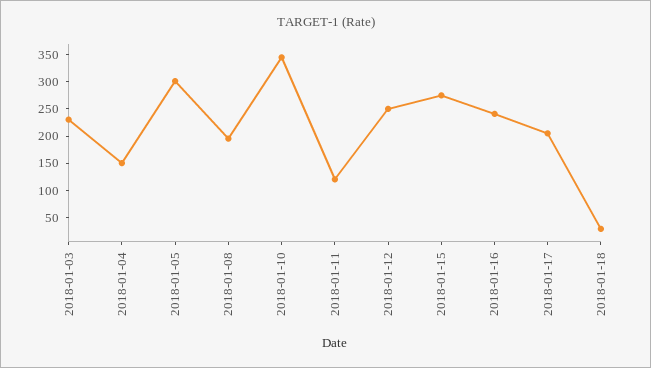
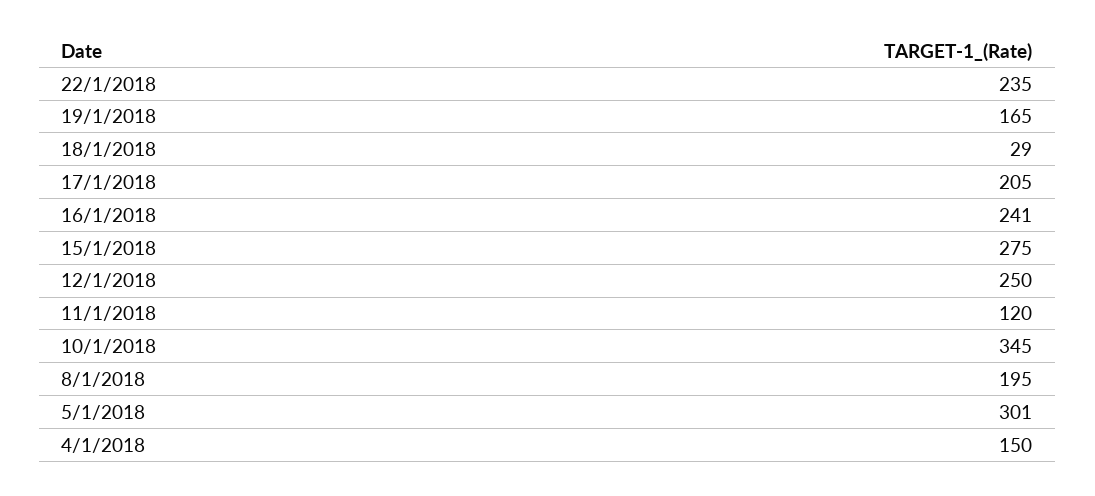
2018-01-03: 225 -> none
22/1/2018: none -> 235
19/1/2018: none -> 165

